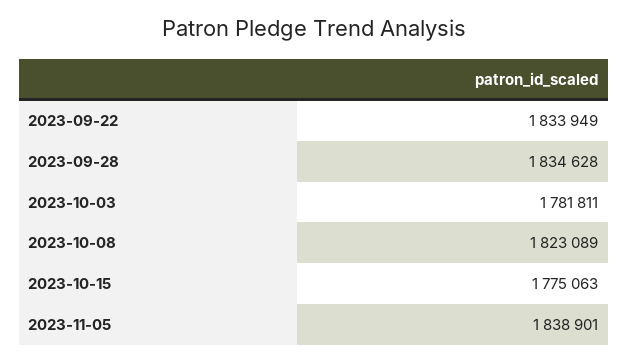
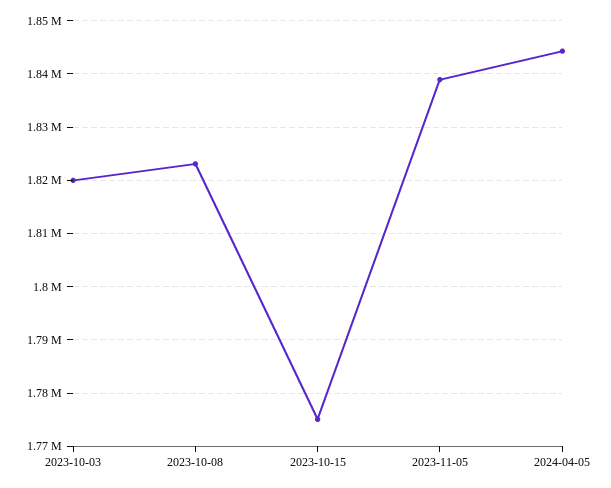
2023-09-22: 1833949 -> none
2023-09-28: 1834628 -> none
2023-10-03: 1781811 -> 1820000
2024-04-05: none -> 1844000

